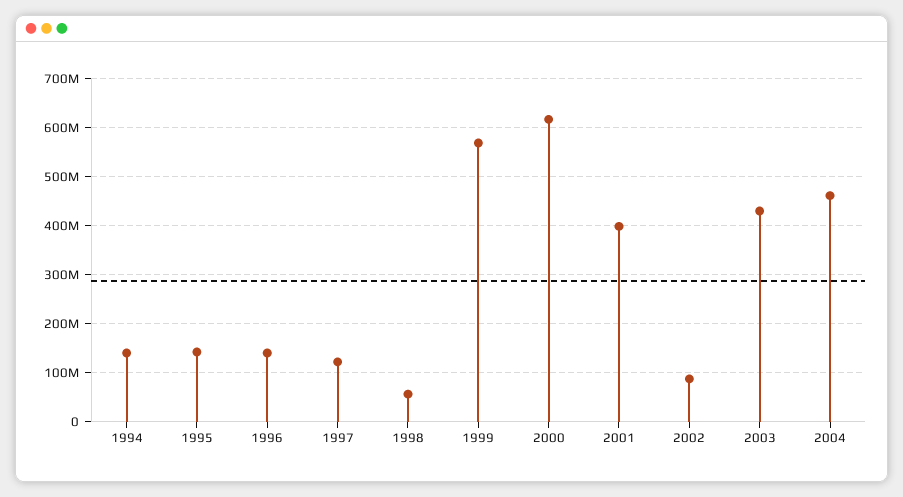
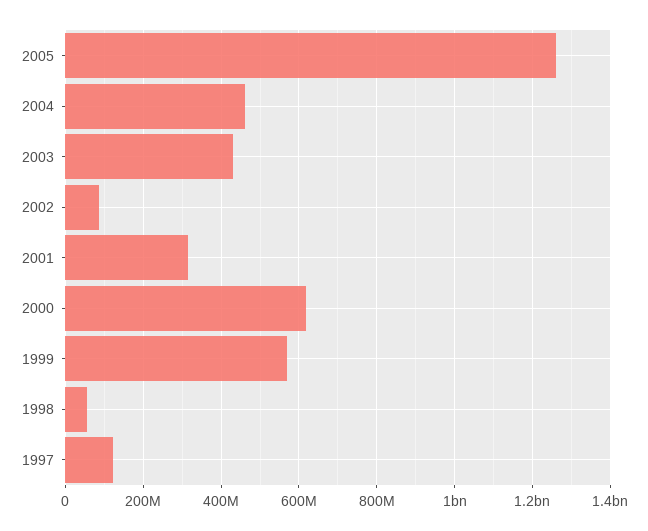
1994: 140000000 -> none
1995: 140000000 -> none
1996: 140000000 -> none
2001: 400000000 -> 320000000
2005: none -> 1260000000

